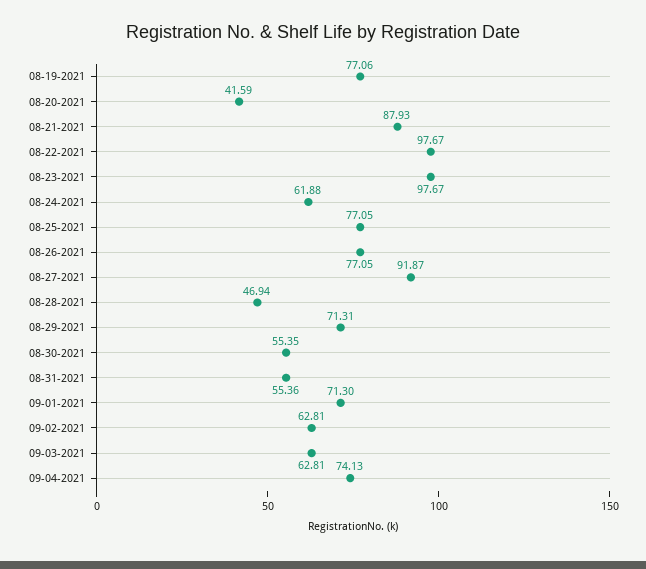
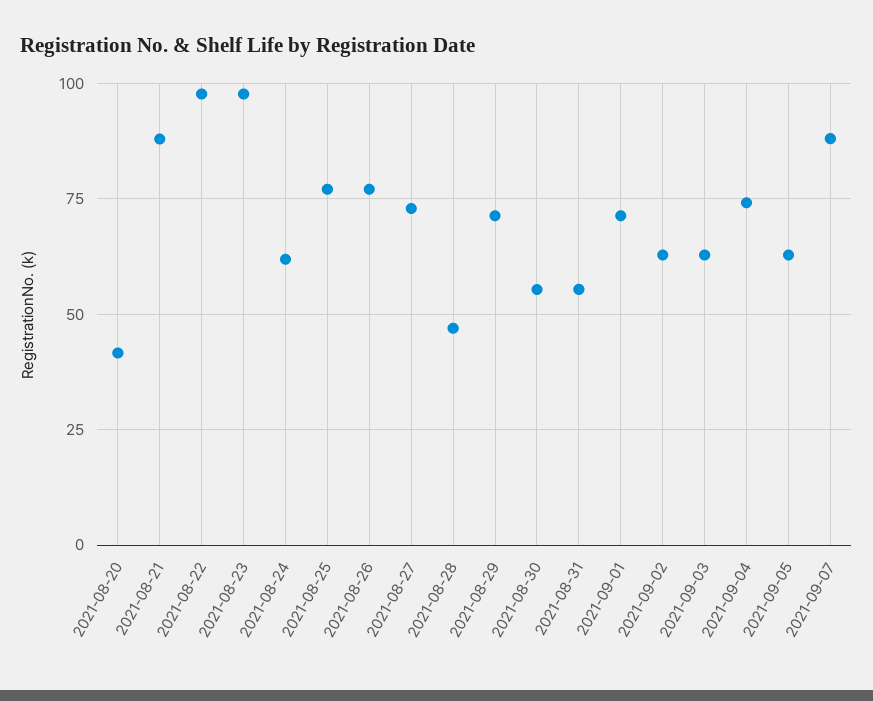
08-19-2021: 77.06 -> none
08-27-2021: 91.87 -> 72.5
2021-09-05: none -> 62.5
2021-09-07: none -> 87.5

